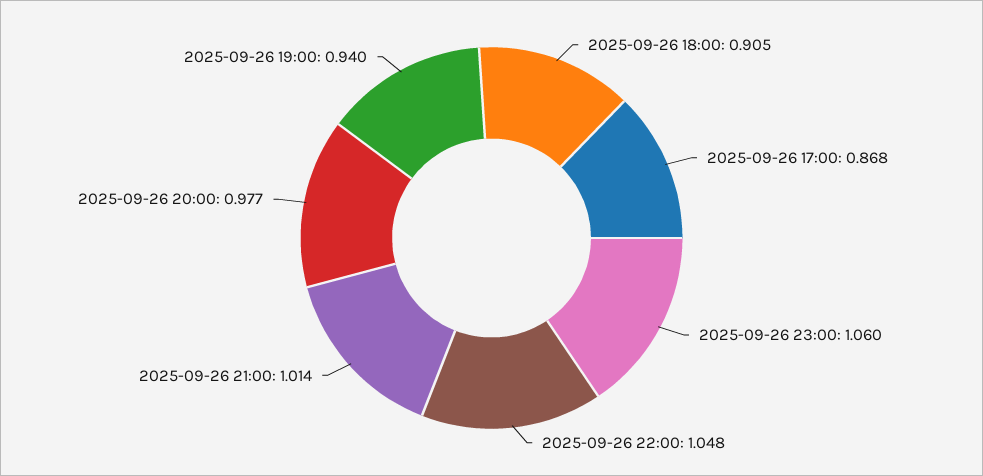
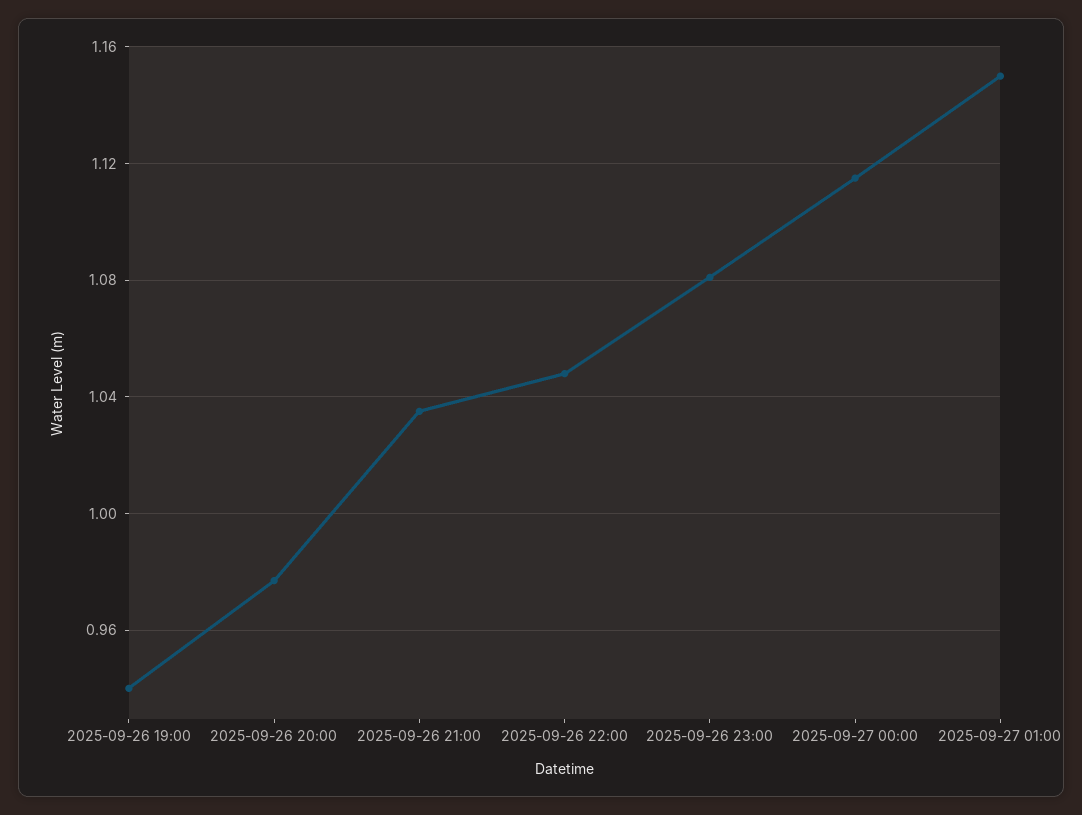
2025-09-26 18:00: 0.905 -> none
2025-09-26 17:00: 0.868 -> none
2025-09-26 23:00: 1.06 -> 1.08
2025-09-26 21:00: 1.014 -> 1.035
2025-09-27 00:00: none -> 1.115
2025-09-27 01:00: none -> 1.15

